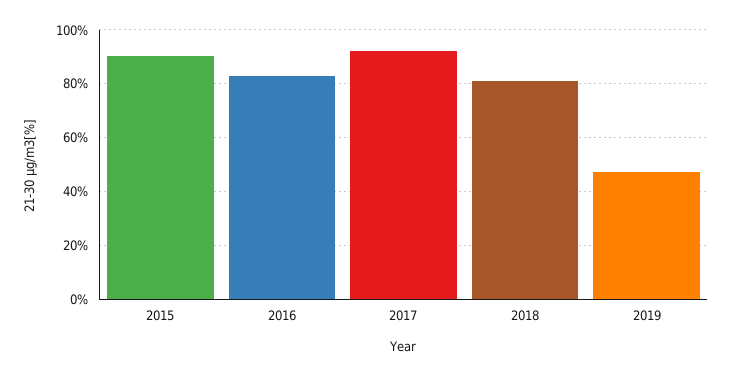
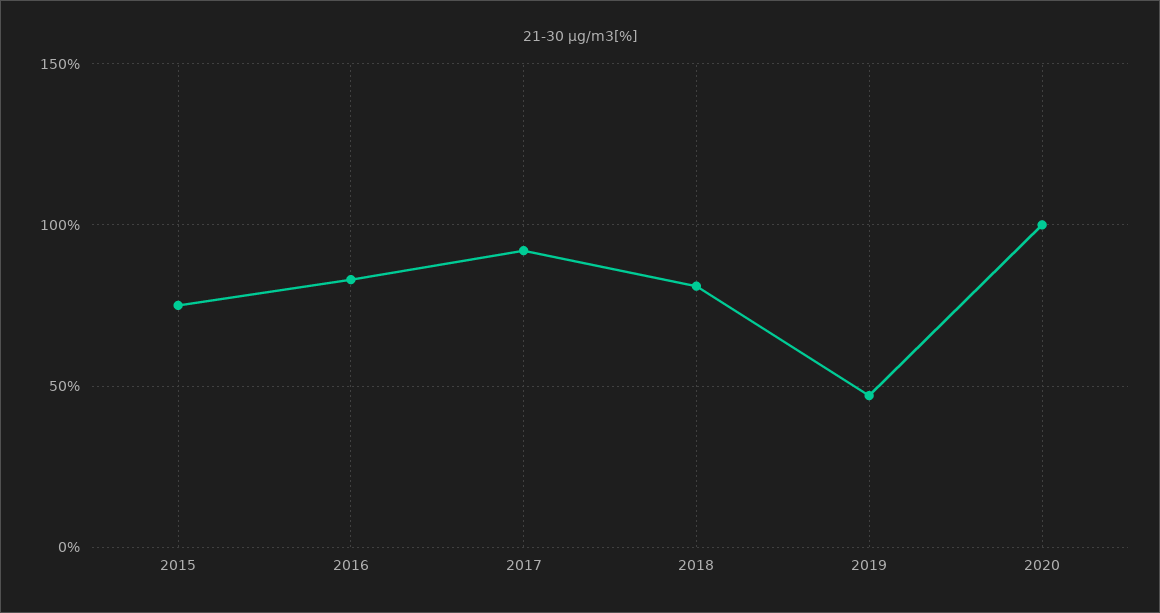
2015: 90 -> 75
2020: none -> 100

